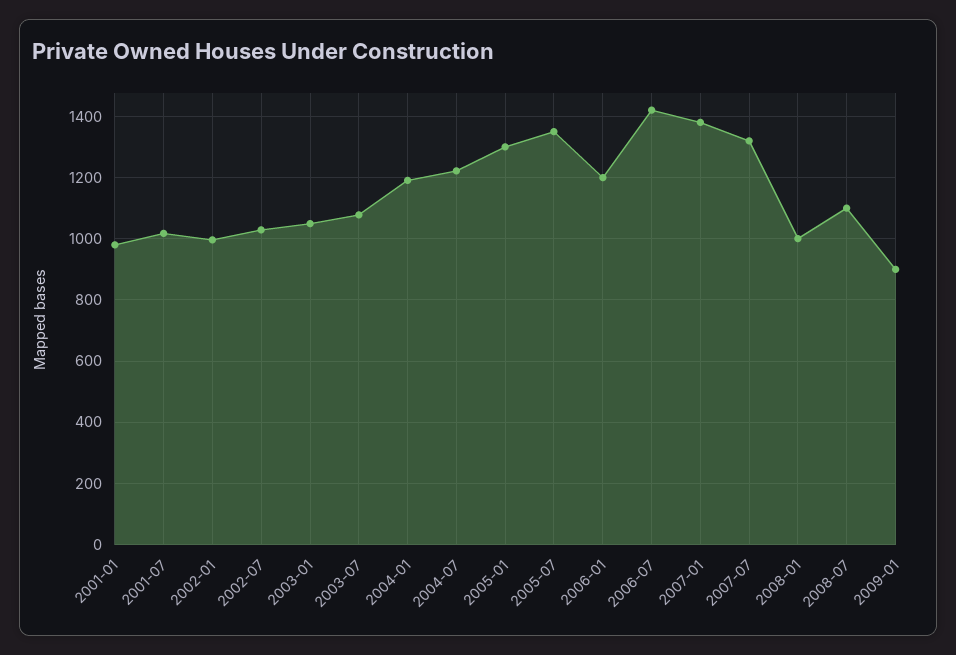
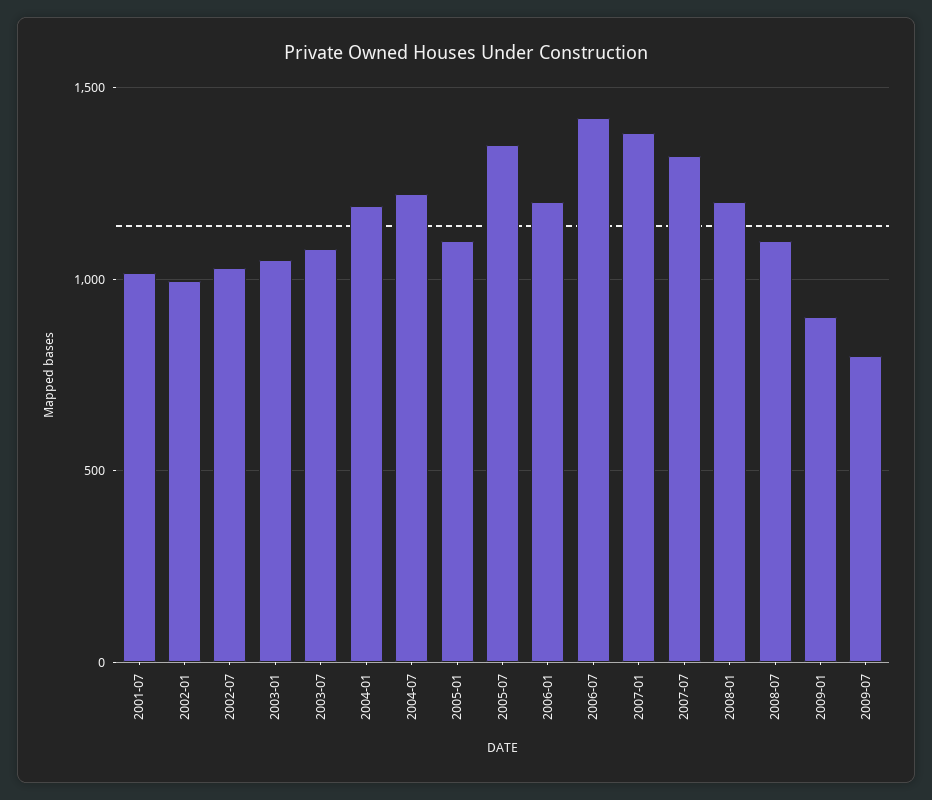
2001-01: 980 -> none
2005-01: 1300 -> 1100
2008-01: 1000 -> 1200
2009-07: none -> 800

